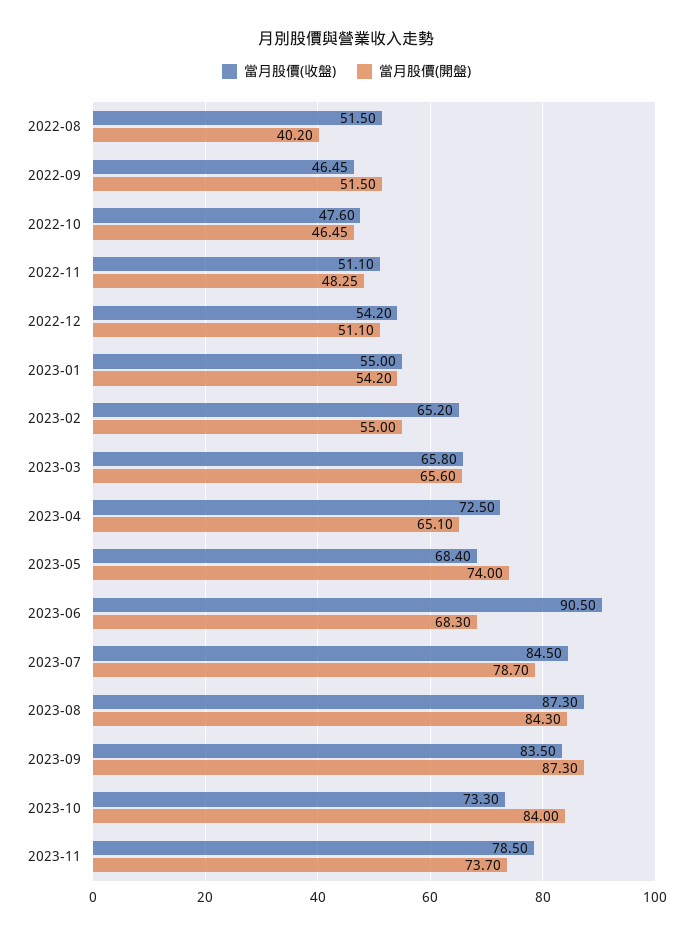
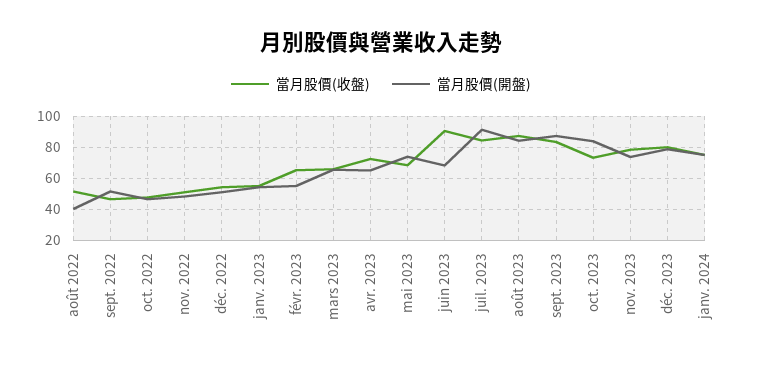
當月股價(開盤), 2023-07: 78.7 -> 90
當月股價(收盤), déc. 2023: none -> 80
當月股價(開盤), déc. 2023: none -> 80
當月股價(收盤), janv. 2024: none -> 75
當月股價(開盤), janv. 2024: none -> 75

